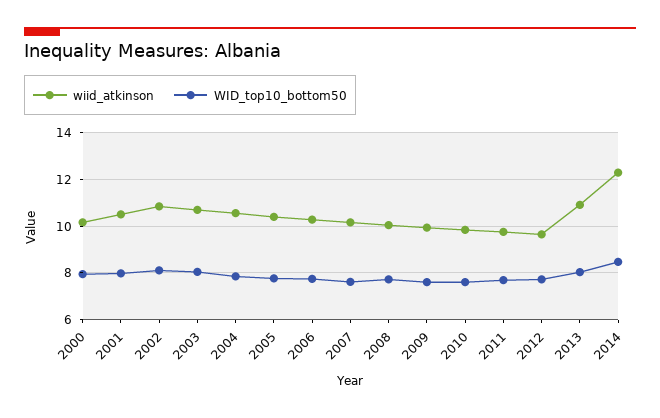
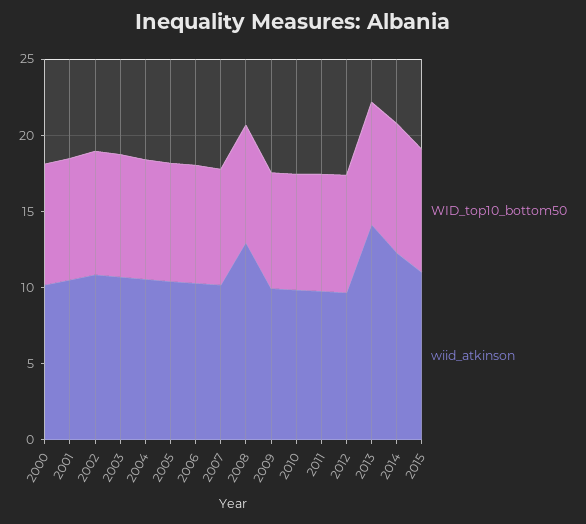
wiid_atkinson, 2008: 10 -> 13
wiid_atkinson, 2013: 11 -> 14
WID_top10_bottom50, 2015: none -> 8
wiid_atkinson, 2015: none -> 11

